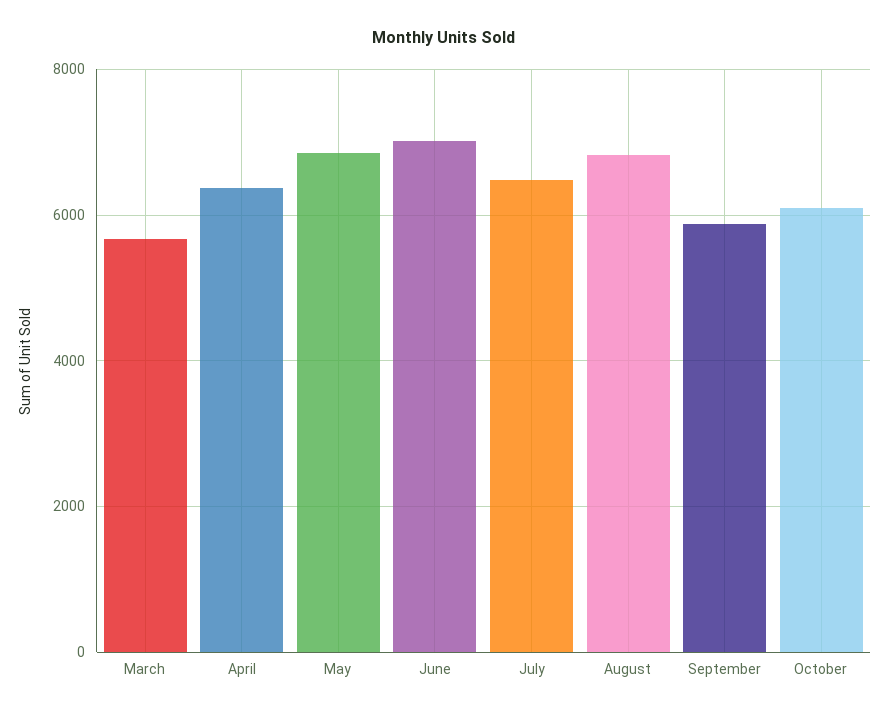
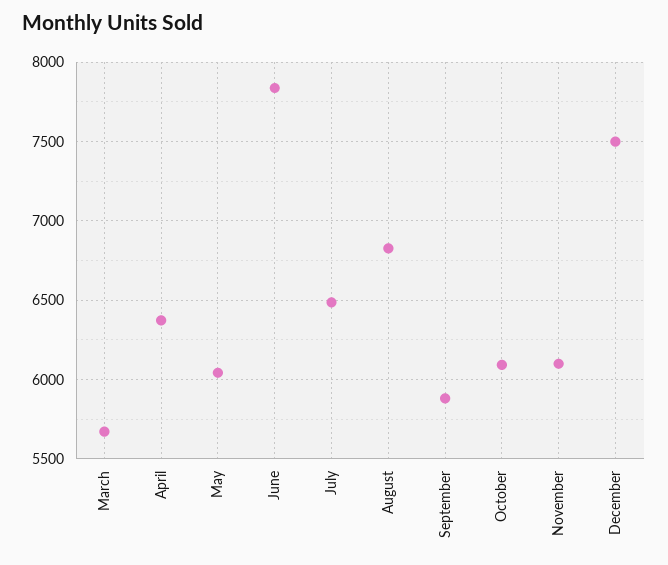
May: 6800 -> 6050
June: 7000 -> 7850
November: none -> 6100
December: none -> 7500

